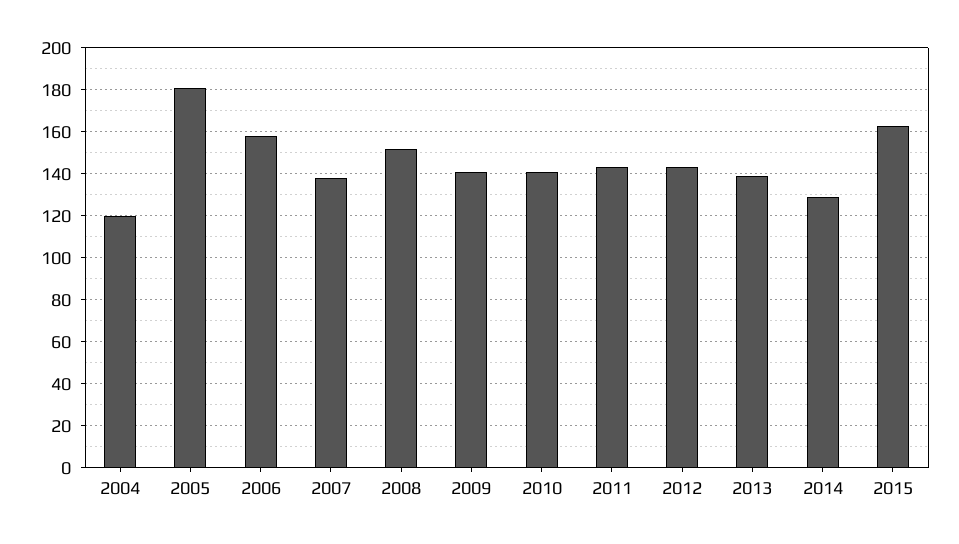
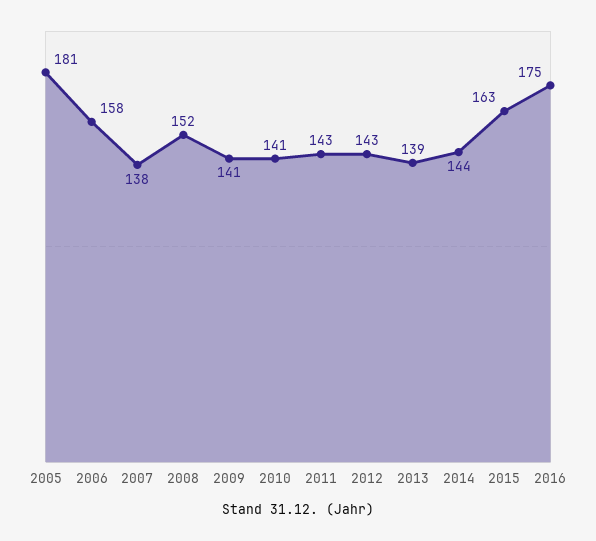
2004: 120 -> none
2014: 130 -> 144
2016: none -> 175

